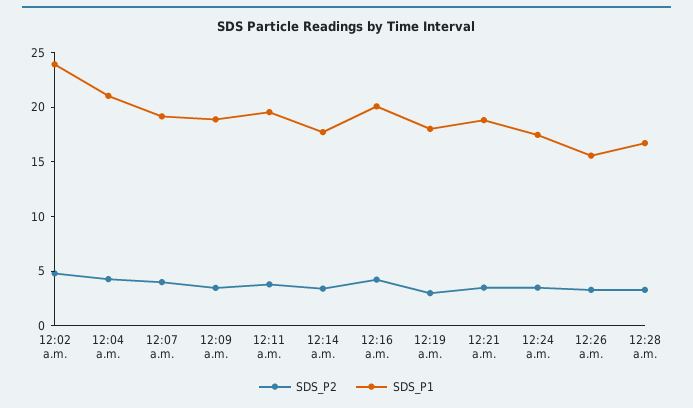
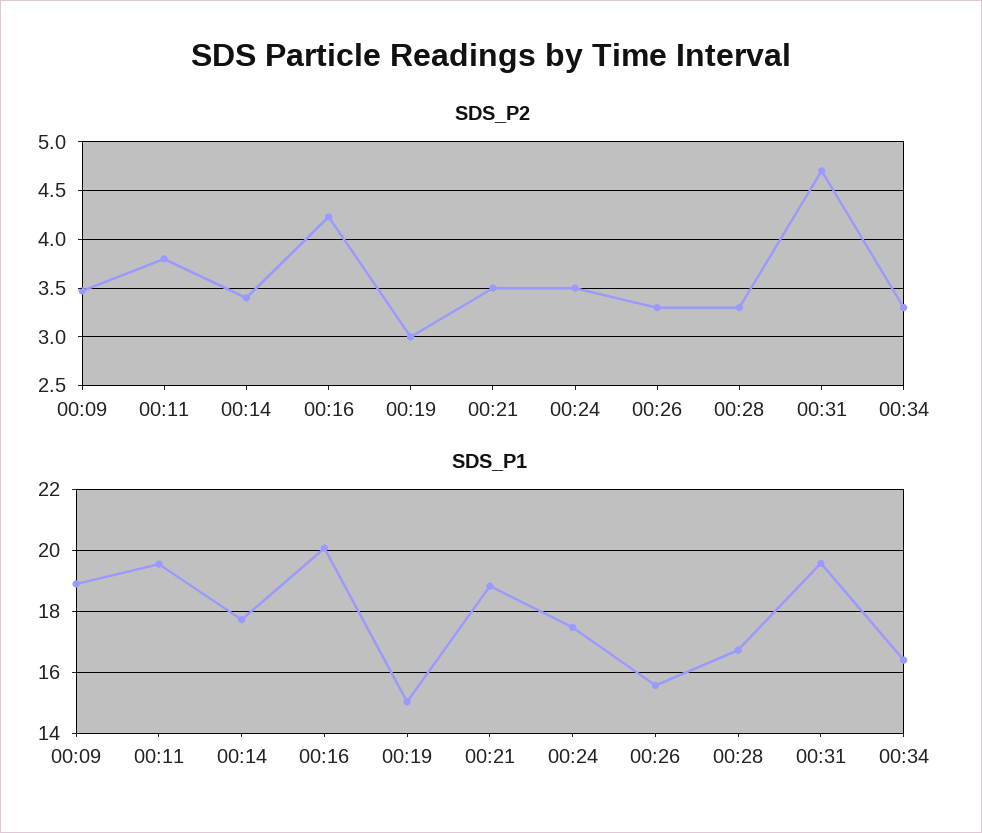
SDS_P2, 12:02 a.m.: 5 -> none
SDS_P1, 12:02 a.m.: 24 -> none
SDS_P2, 12:04 a.m.: 4 -> none
SDS_P1, 12:04 a.m.: 21 -> none
SDS_P2, 12:07 a.m.: 4 -> none
SDS_P1, 12:07 a.m.: 19 -> none
SDS_P1, 12:19 a.m.: 18 -> 15
SDS_P2, 00:31: none -> 4.7
SDS_P2, 00:34: none -> 3.3
SDS_P1, 00:31: none -> 19.6
SDS_P1, 00:34: none -> 16.4

